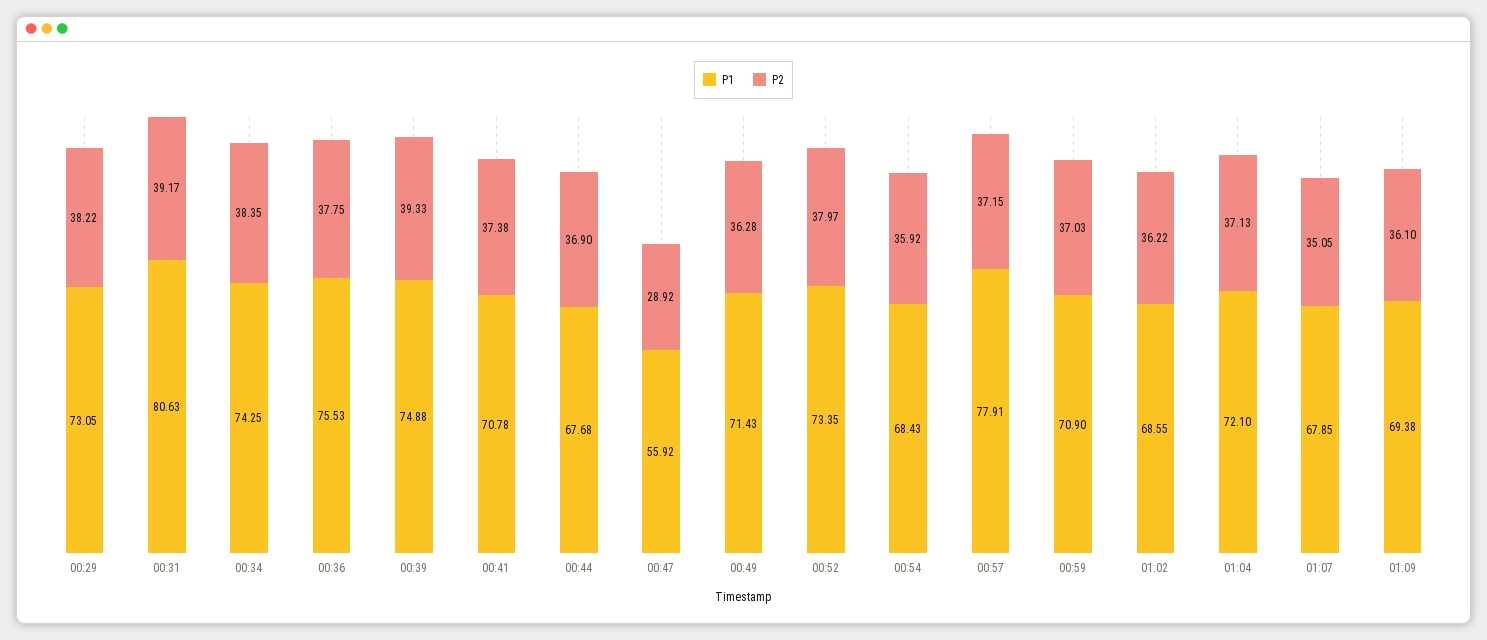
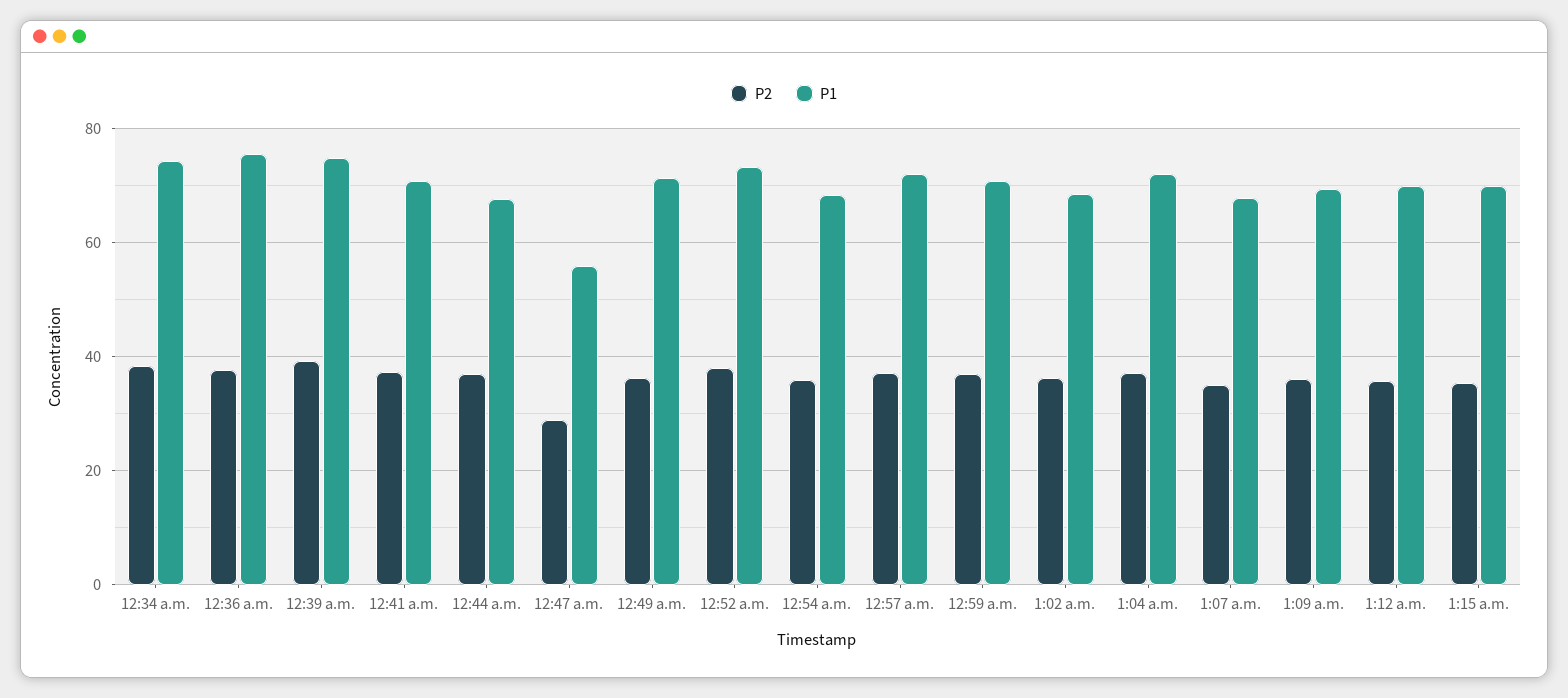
P1, 00:29: 73.05 -> none
P2, 00:29: 38.22 -> none
P1, 00:31: 80.63 -> none
P2, 00:31: 39.17 -> none
P1, 00:57: 77.91 -> 72
P2, 1:12 a.m.: none -> 36
P1, 1:12 a.m.: none -> 70
P2, 1:15 a.m.: none -> 36
P1, 1:15 a.m.: none -> 70

